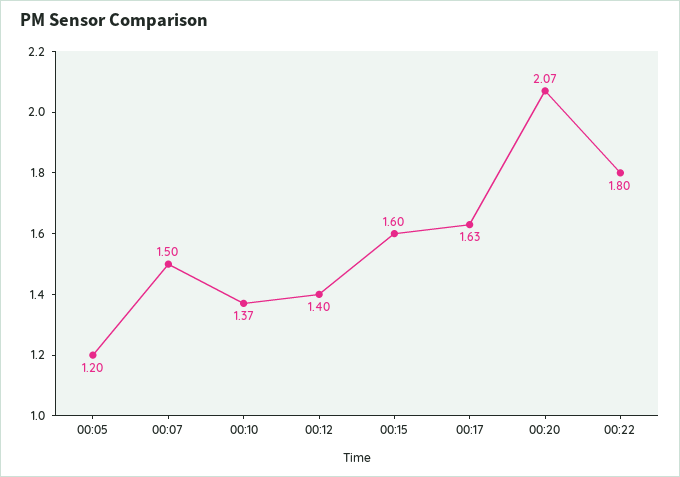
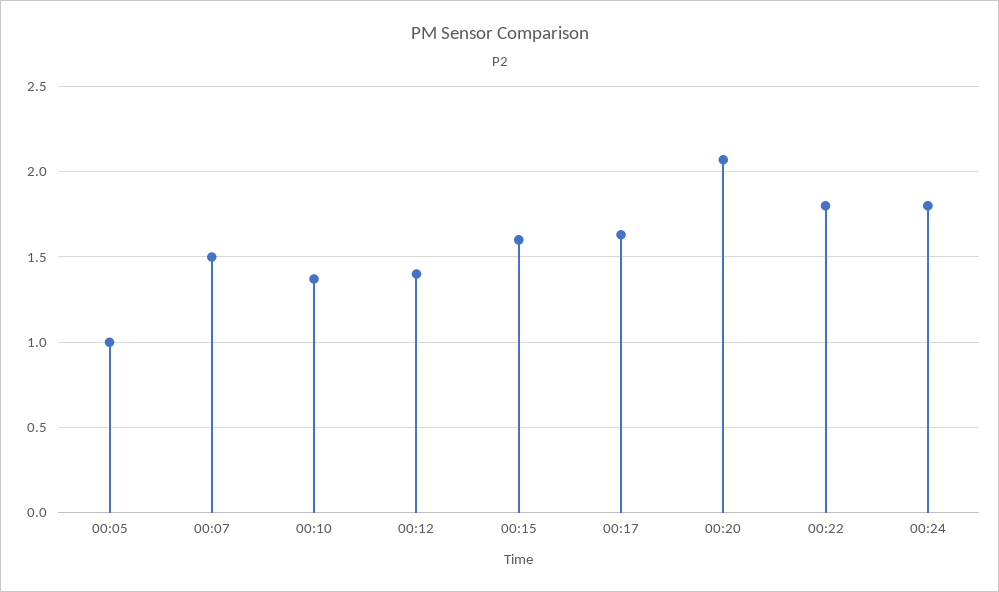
00:05: 1.2 -> 1
00:24: none -> 1.8

